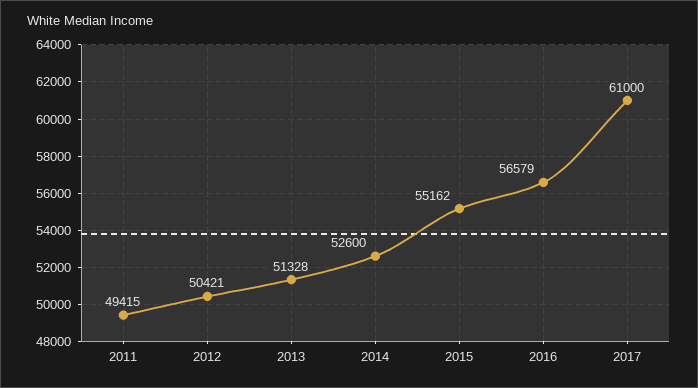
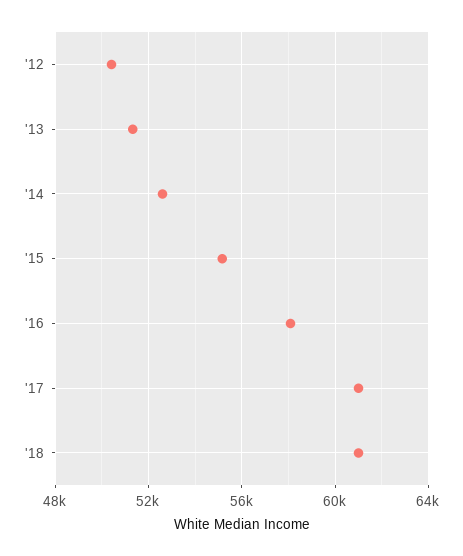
2011: 49415 -> none
2016: 56579 -> 58000
'18: none -> 61000

